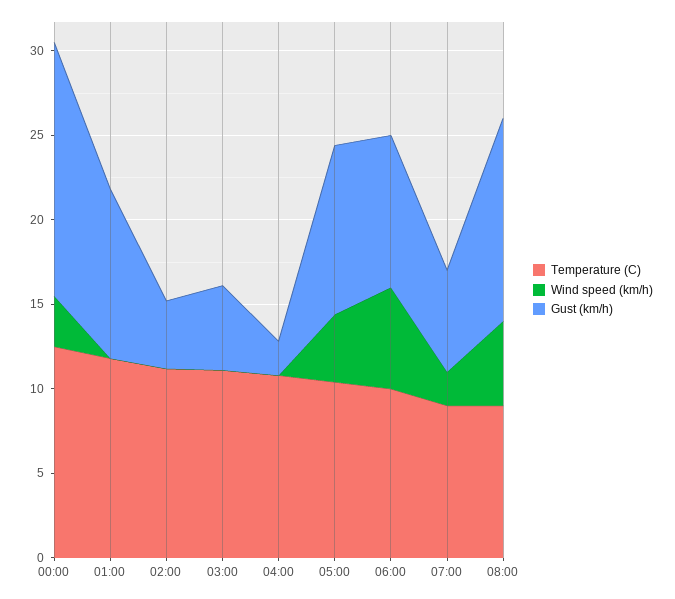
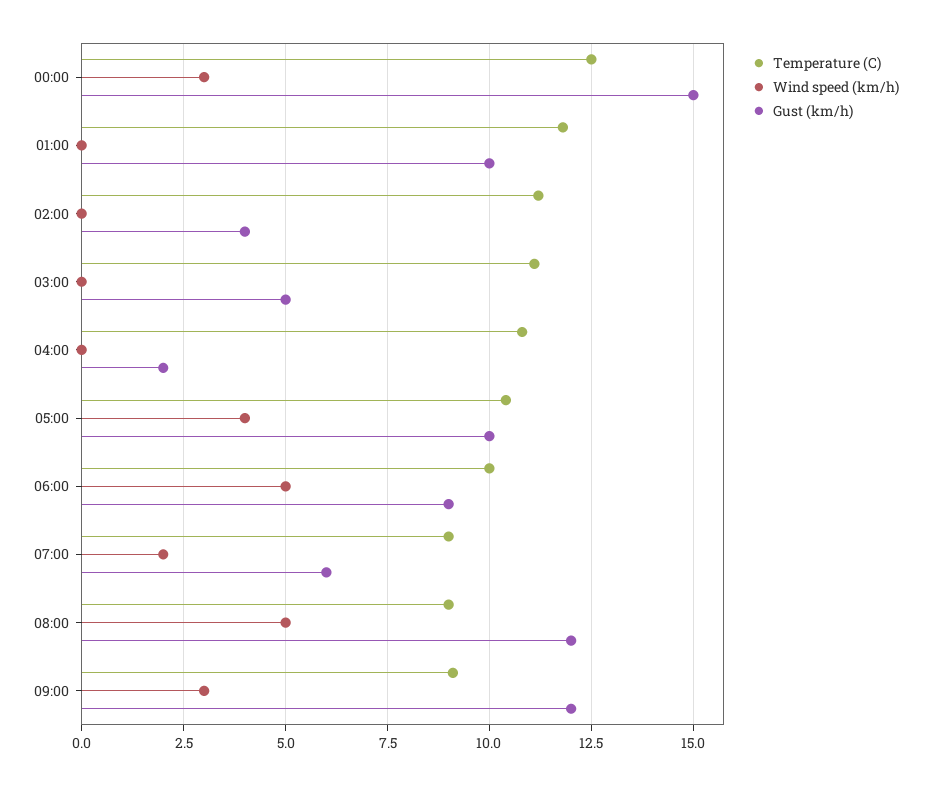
Wind speed (km/h), 06:00: 6 -> 5
Temperature (C), 09:00: none -> 9
Wind speed (km/h), 09:00: none -> 3
Gust (km/h), 09:00: none -> 12

